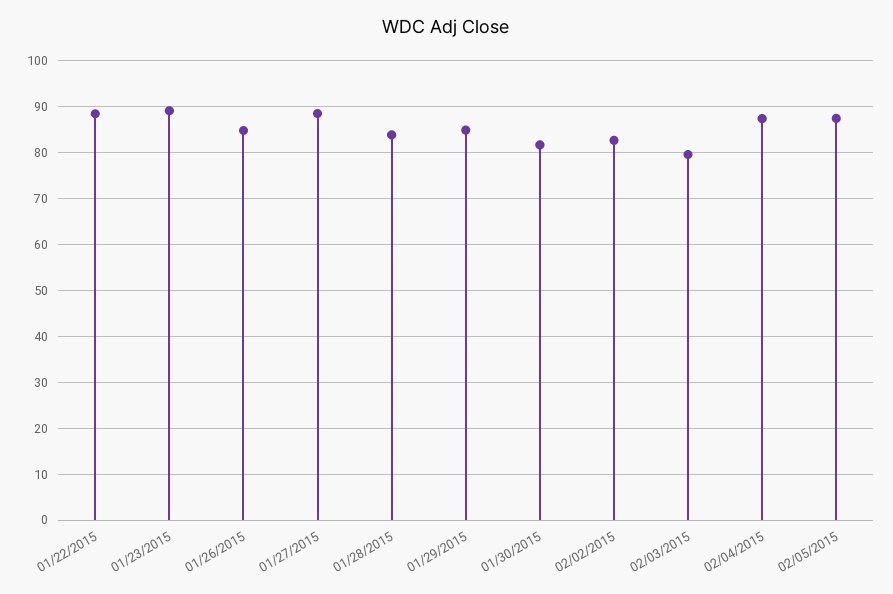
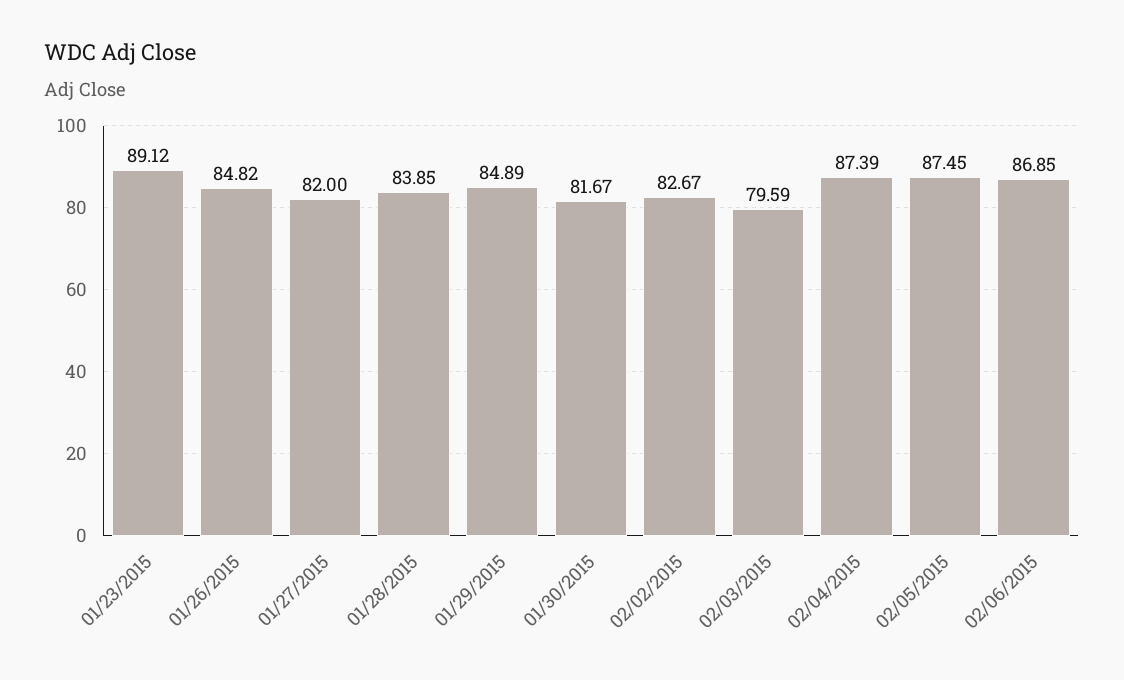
01/22/2015: 88 -> none
01/27/2015: 88 -> 82
02/06/2015: none -> 86.85

